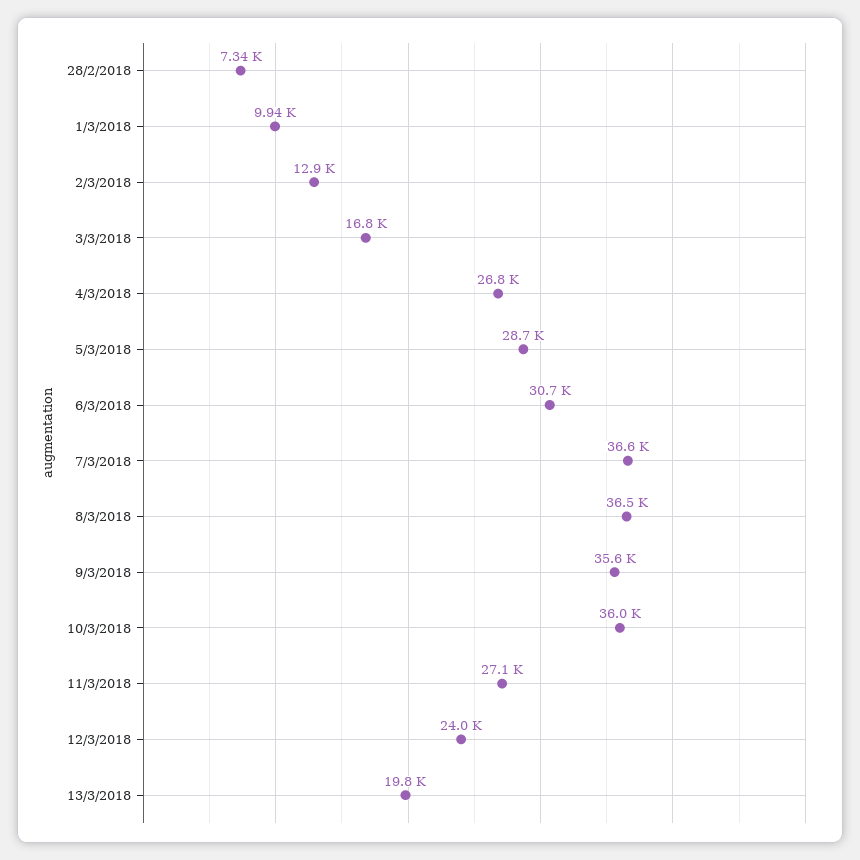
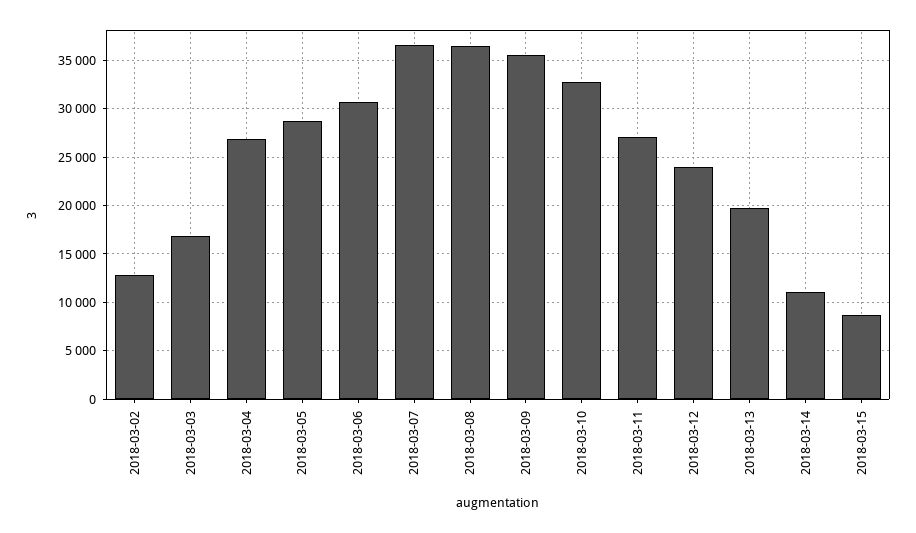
28/2/2018: 7340 -> none
1/3/2018: 9940 -> none
10/3/2018: 36000 -> 33000
2018-03-14: none -> 11000
2018-03-15: none -> 9000

